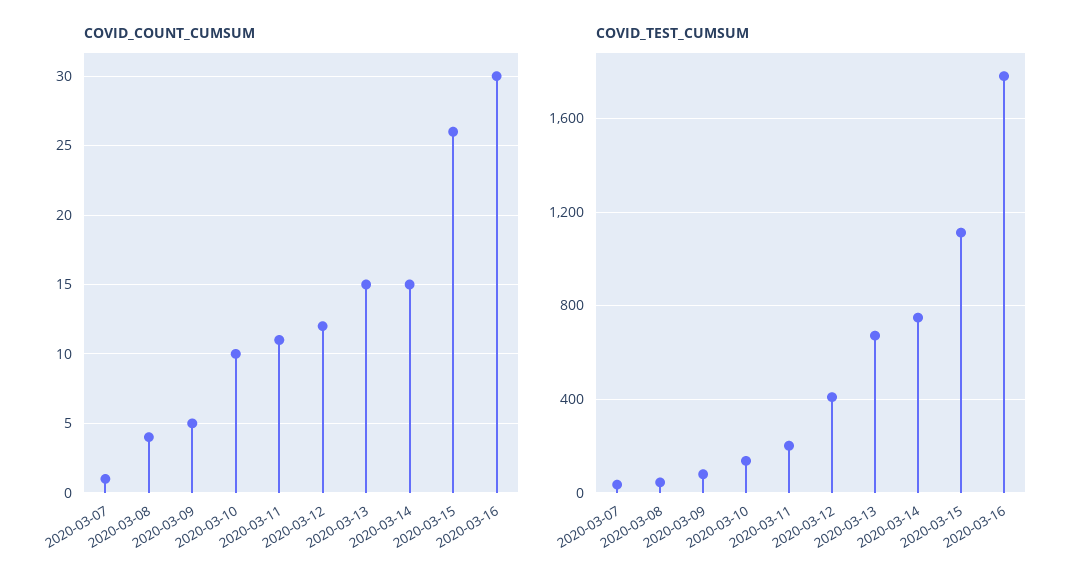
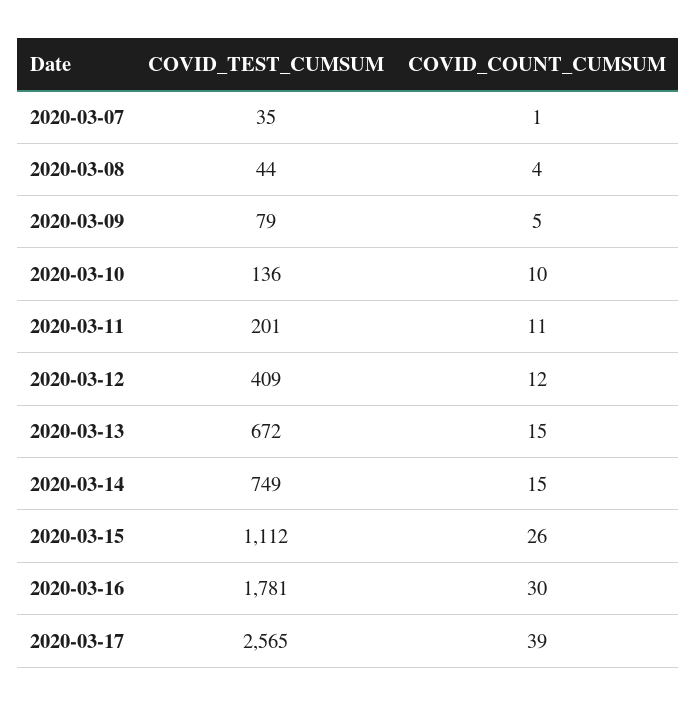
COVID_TEST_CUMSUM, 2020-03-17: none -> 2565
COVID_COUNT_CUMSUM, 2020-03-17: none -> 39

